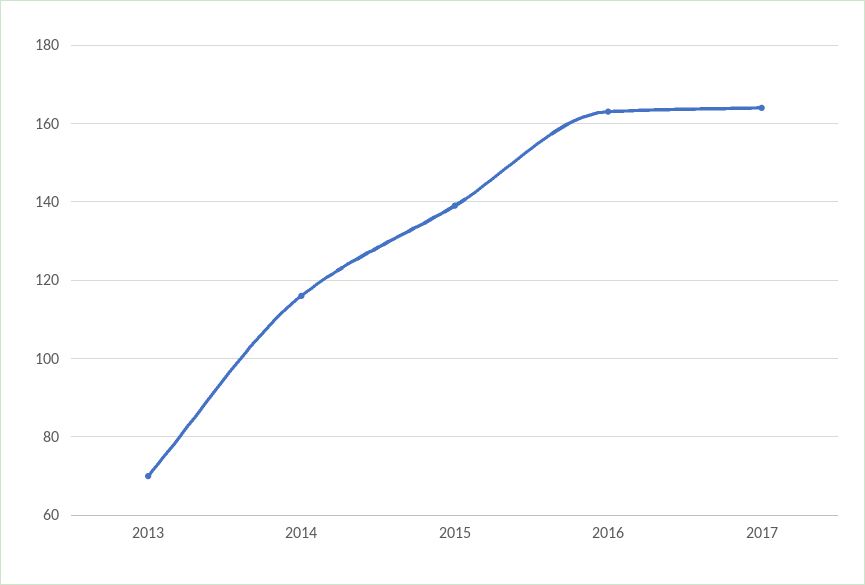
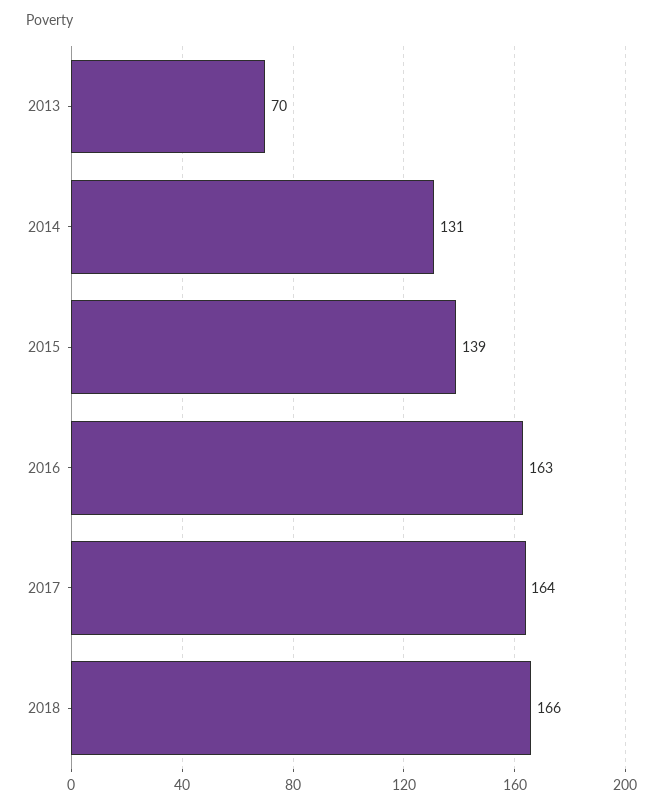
2014: 115 -> 131
2018: none -> 166

